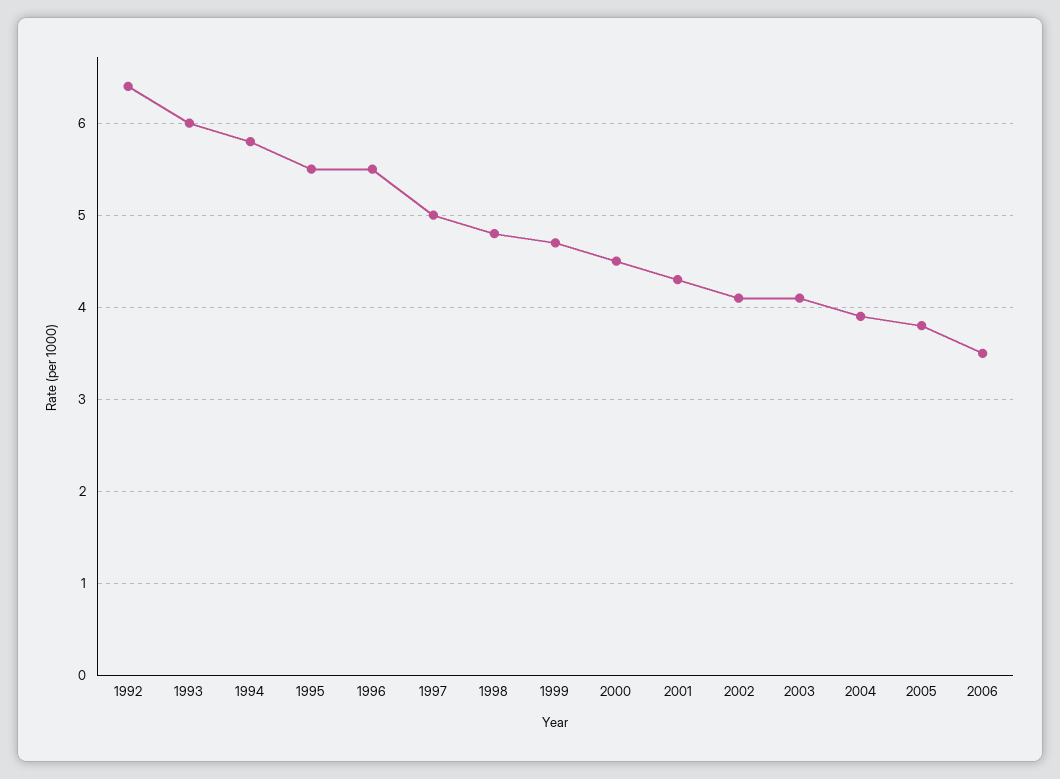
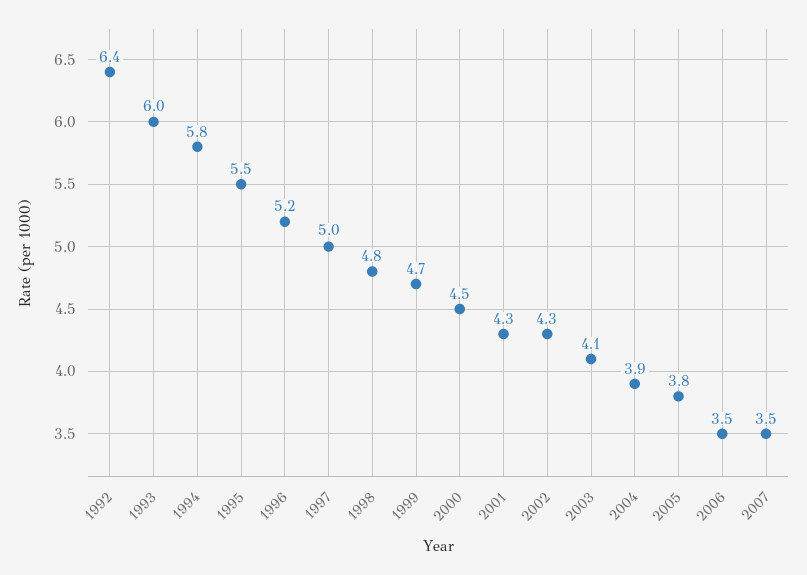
1996: 5.5 -> 5.2
2002: 4.1 -> 4.3
2007: none -> 3.5

